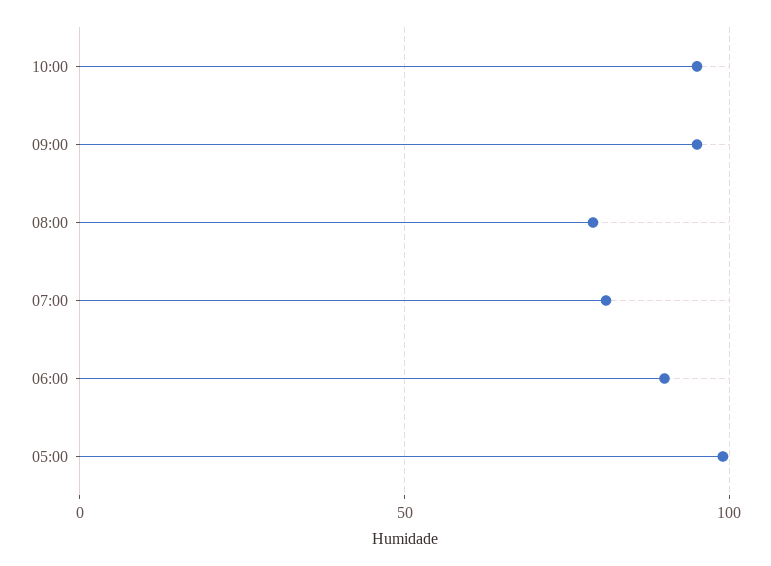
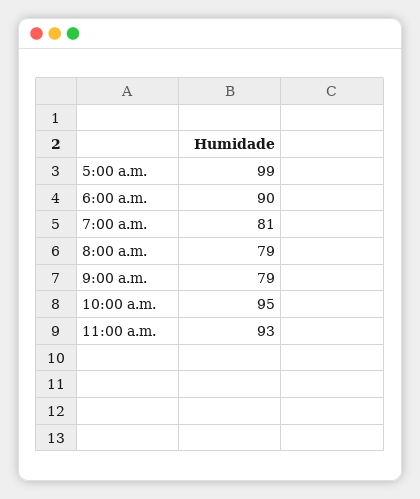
09:00: 95 -> 79
11:00 a.m.: none -> 93

